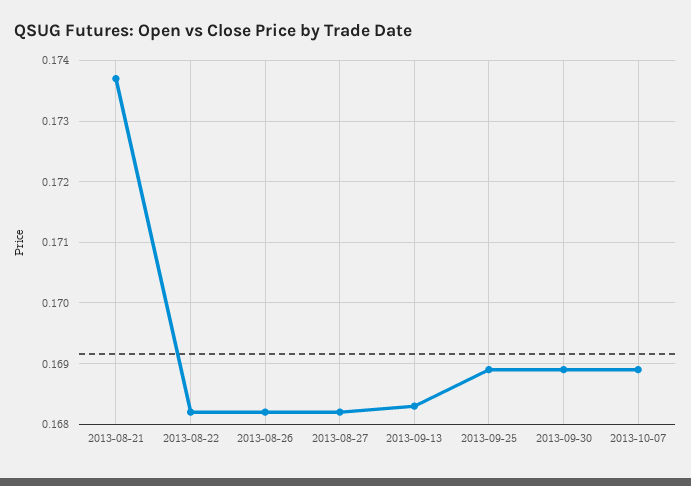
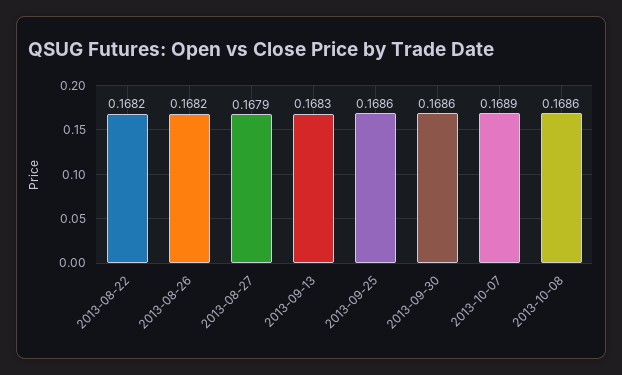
2013-08-21: 0.1737 -> none
2013-08-27: 0.1682 -> 0.1679
2013-09-25: 0.1689 -> 0.1686
2013-09-30: 0.1689 -> 0.1686
2013-10-08: none -> 0.1686

